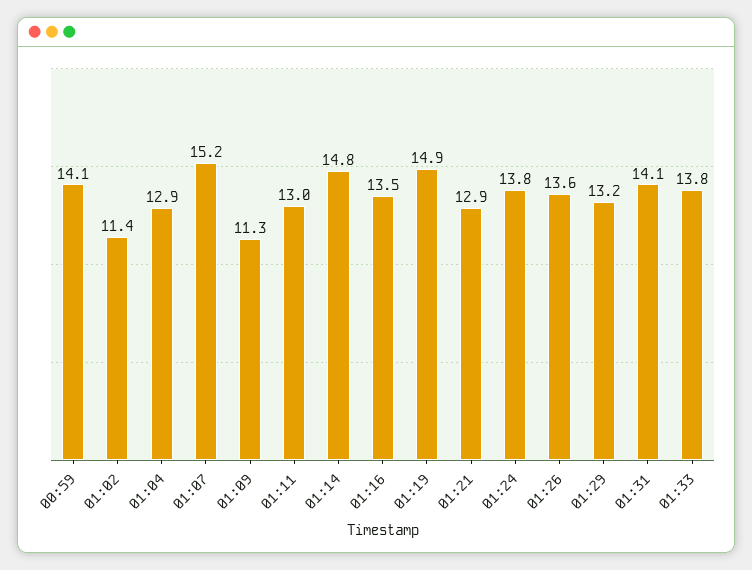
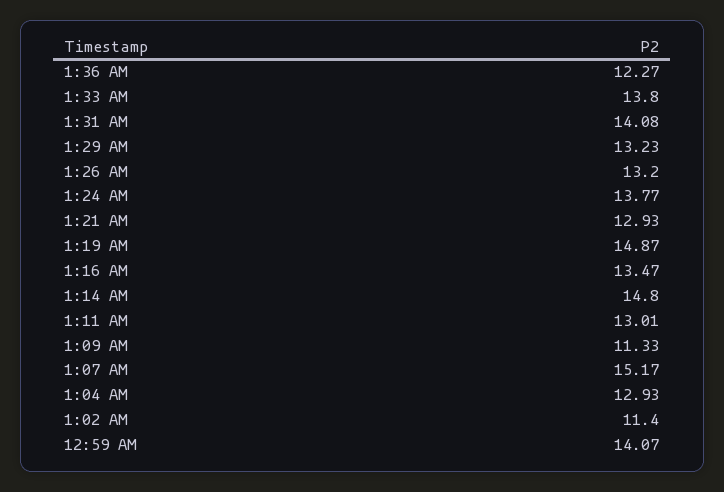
01:26: 13.6 -> 13.2
1:36 AM: none -> 12.27

